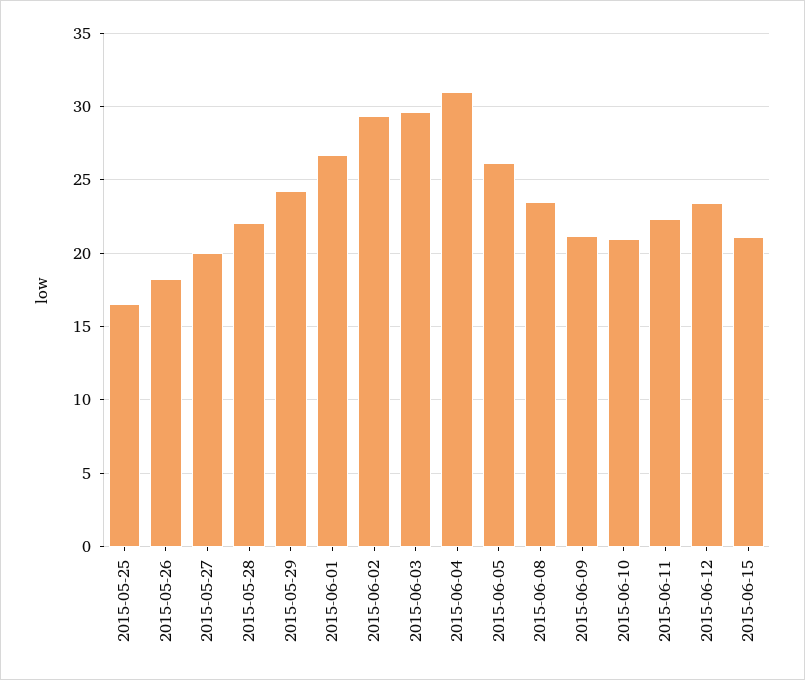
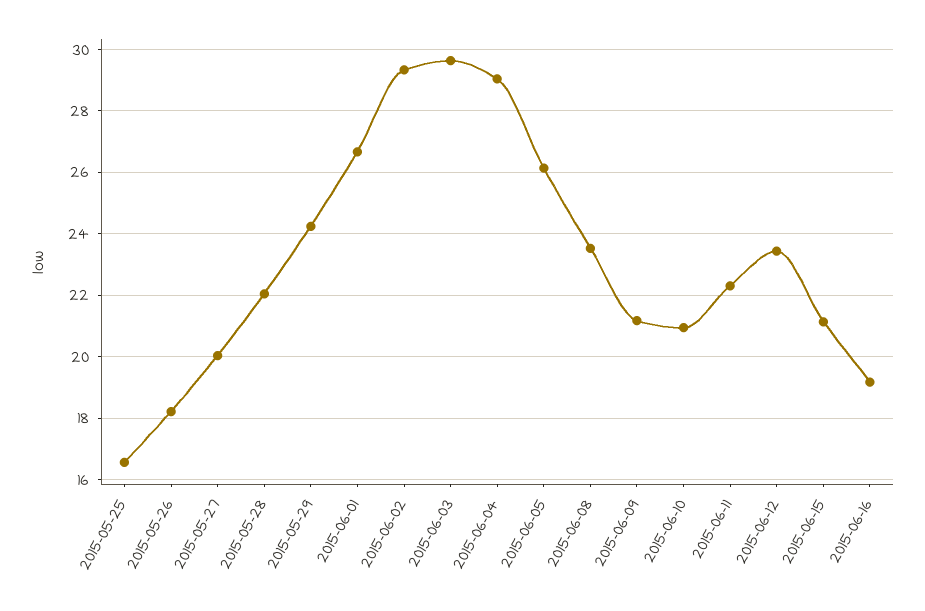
2015-06-04: 31 -> 29
2015-06-16: none -> 19.2

